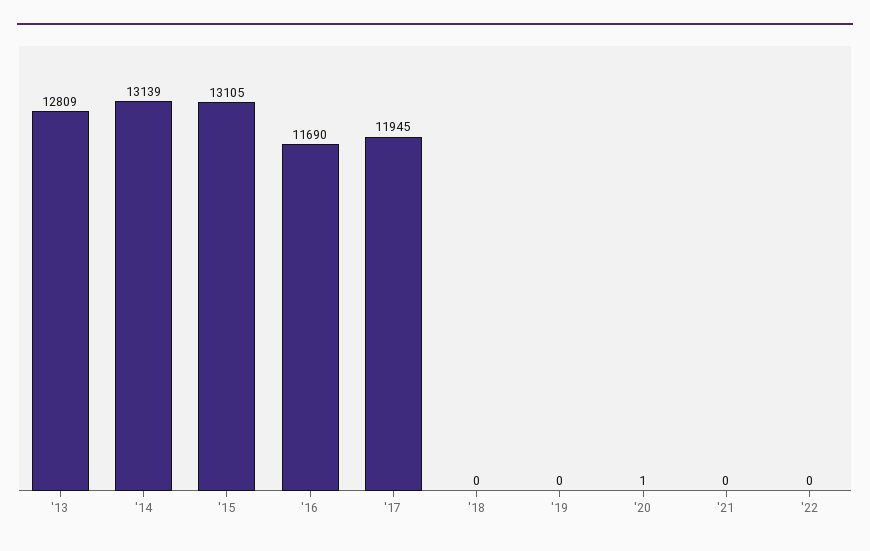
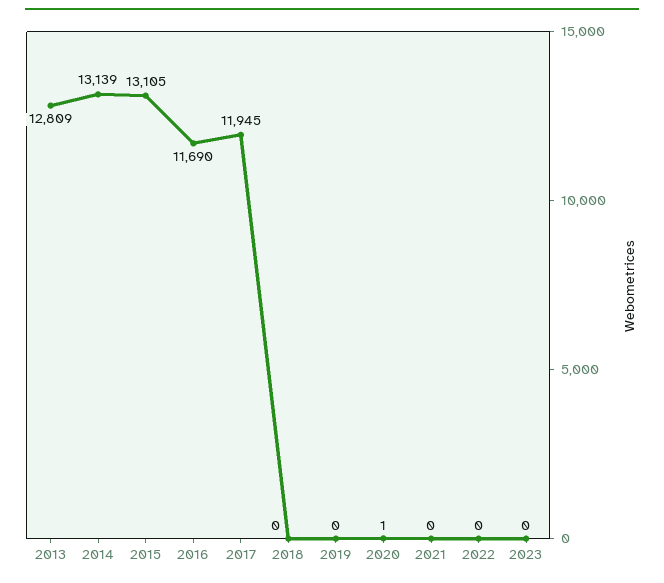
2023: none -> 0

